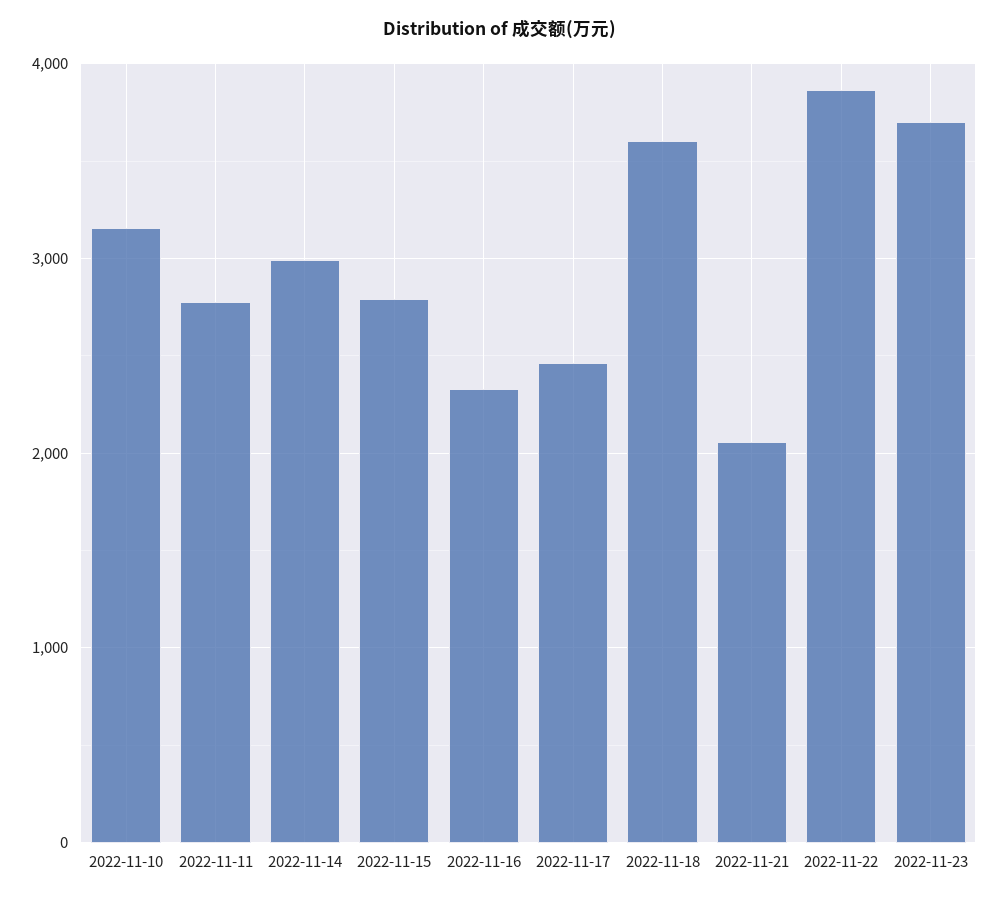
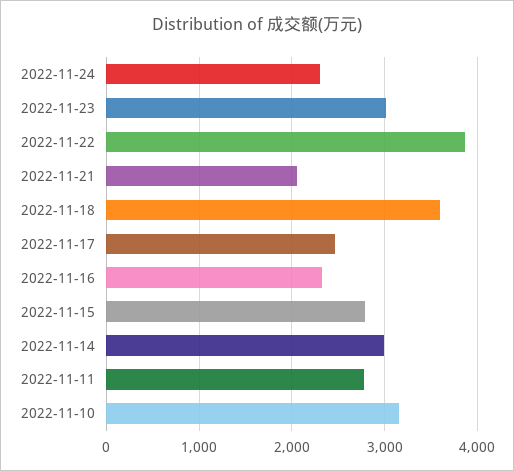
2022-11-23: 3700 -> 3000
2022-11-24: none -> 2300

